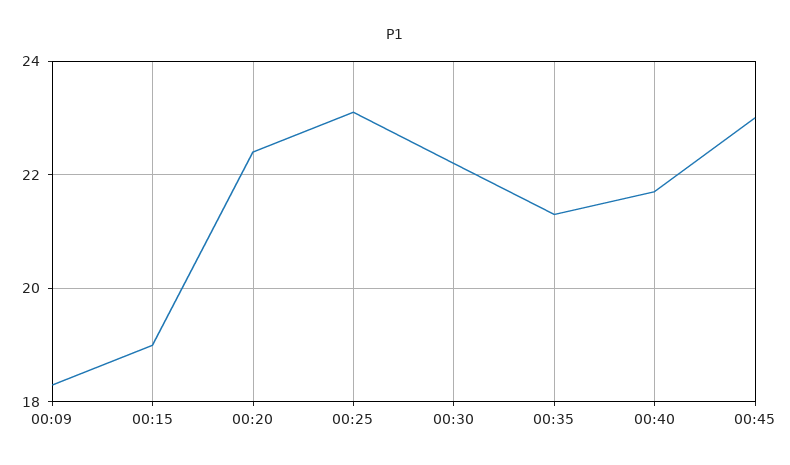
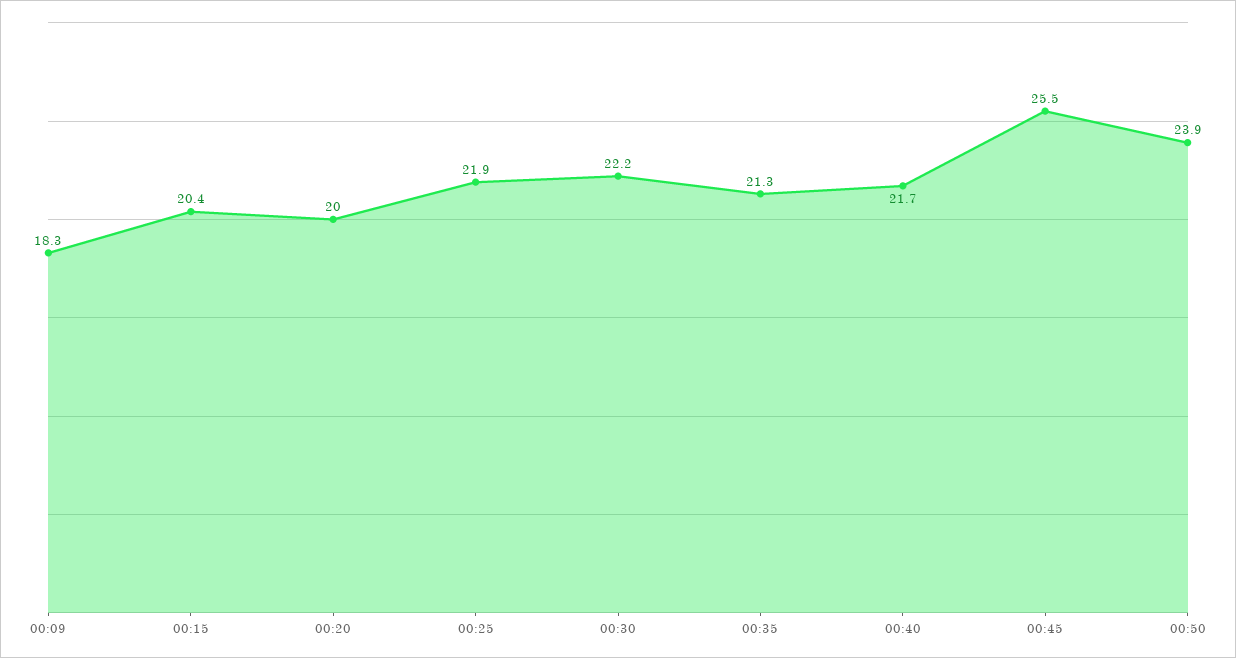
00:15: 19 -> 20.4
00:20: 22.5 -> 20
00:25: 23 -> 21.9
00:45: 23 -> 25.5
00:50: none -> 23.9

